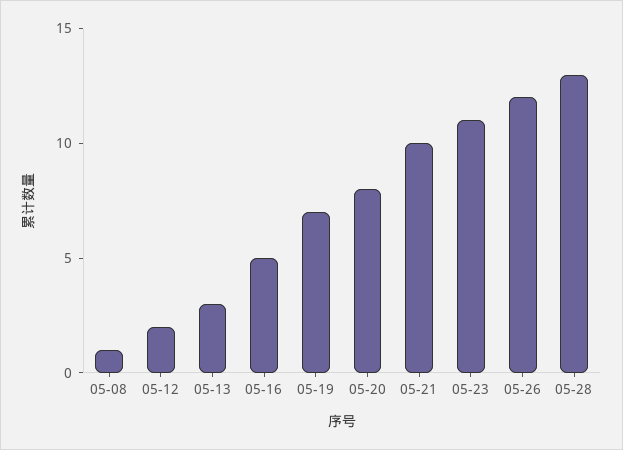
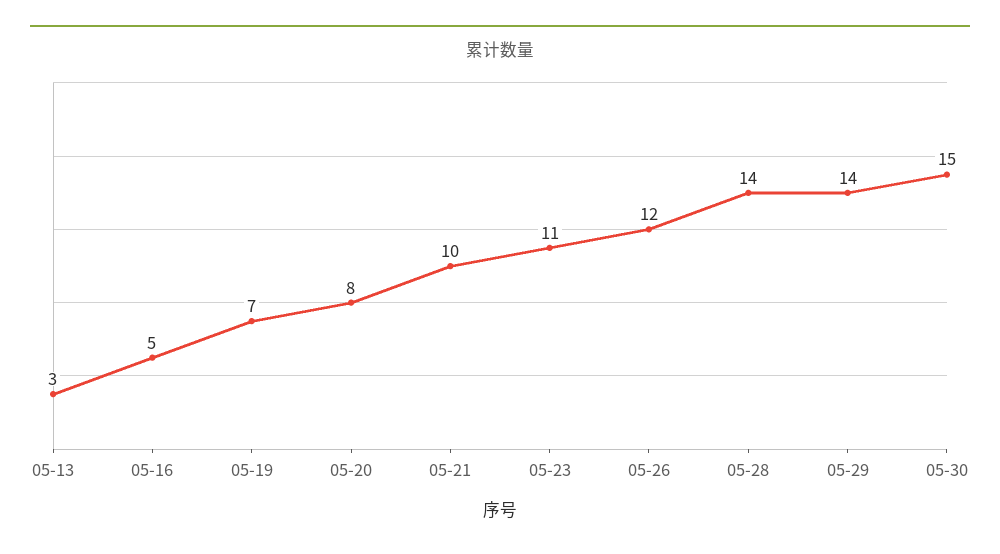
05-08: 1 -> none
05-12: 2 -> none
05-28: 13 -> 14
05-29: none -> 14
05-30: none -> 15

